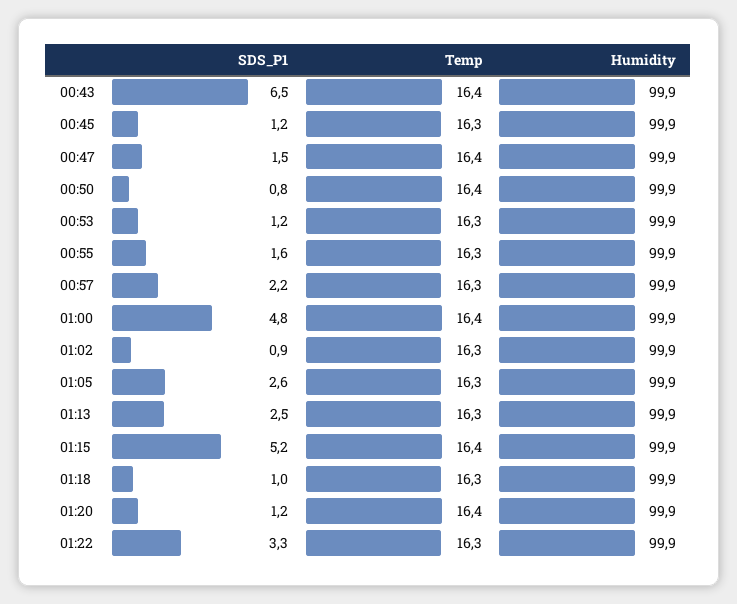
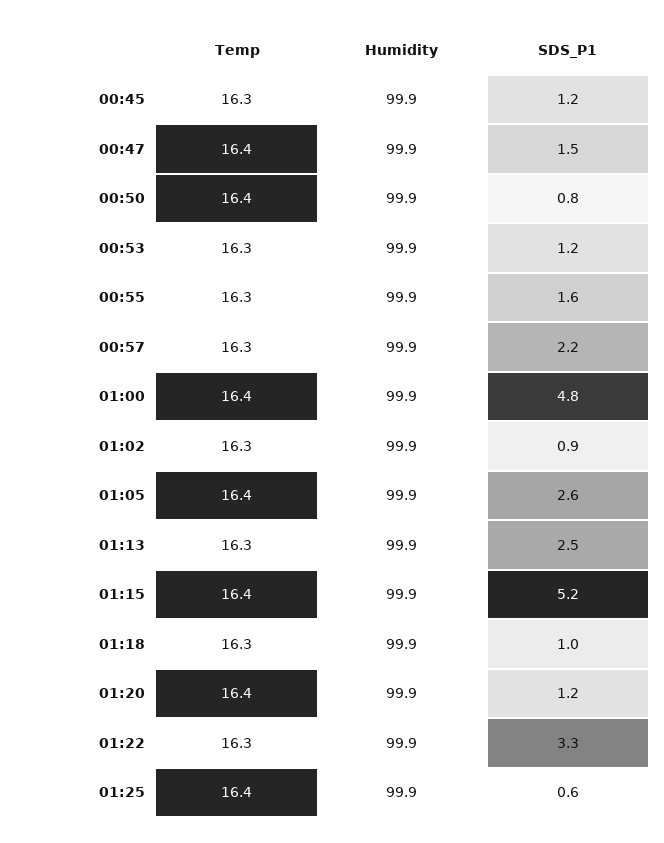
SDS_P1, 00:43: 6.5 -> none
Temp, 00:43: 16.4 -> none
Humidity, 00:43: 99.9 -> none
Temp, 01:05: 16.3 -> 16.4
Temp, 01:25: none -> 16.4
Humidity, 01:25: none -> 99.9
SDS_P1, 01:25: none -> 0.6

